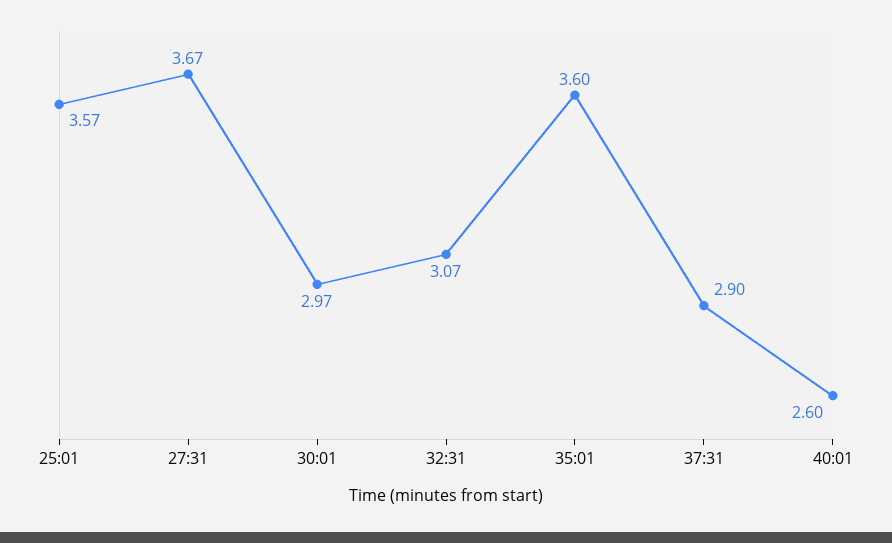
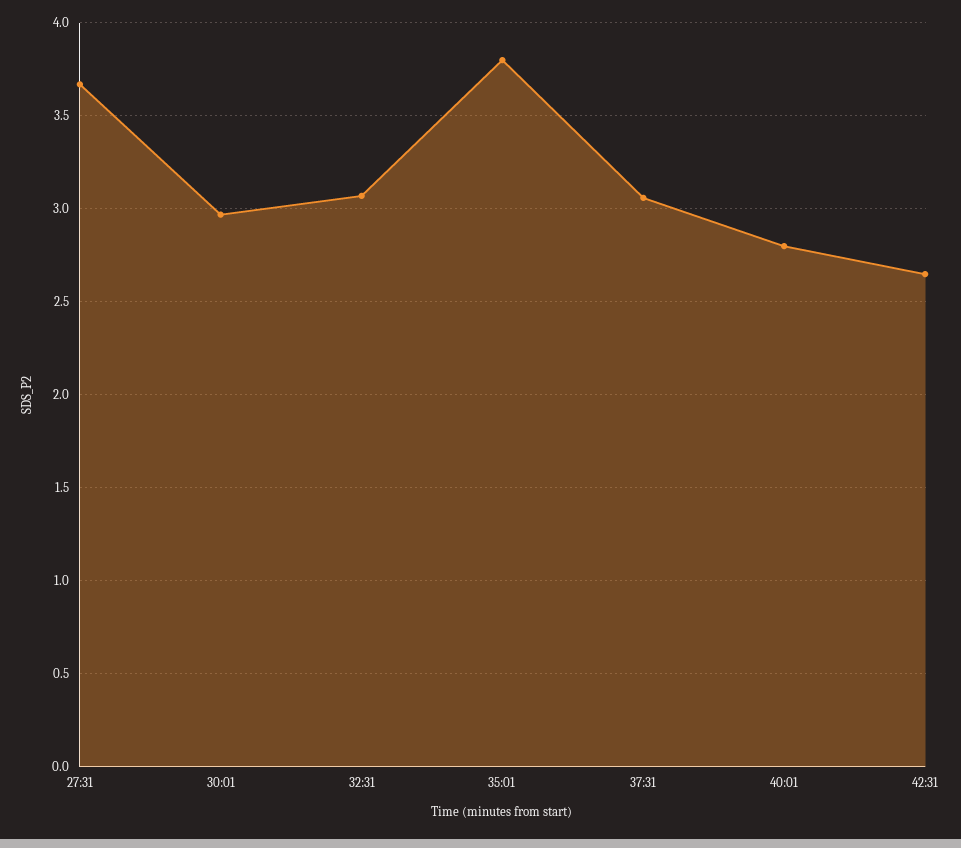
25:01: 3.57 -> none
35:01: 3.6 -> 3.8
37:31: 2.9 -> 3.05
40:01: 2.6 -> 2.8
42:31: none -> 2.65

